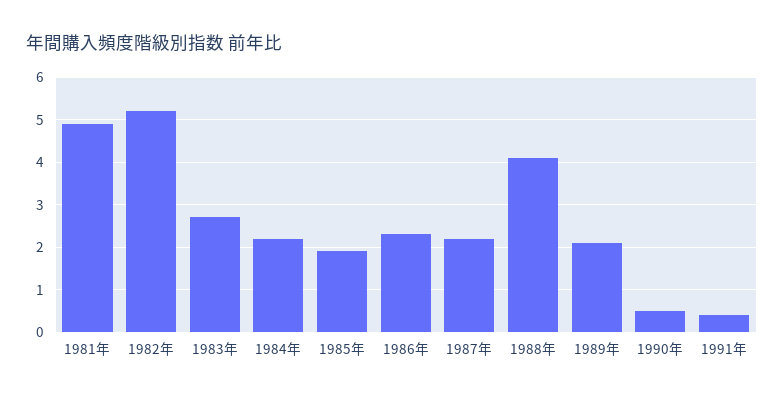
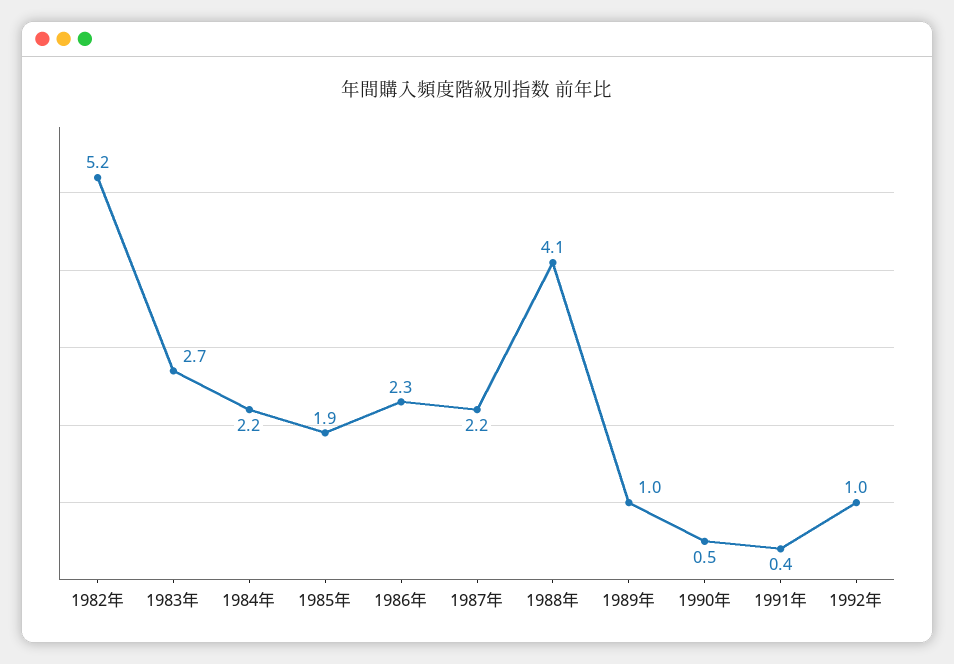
1981年: 5 -> none
1989年: 2 -> 1
1992年: none -> 1

